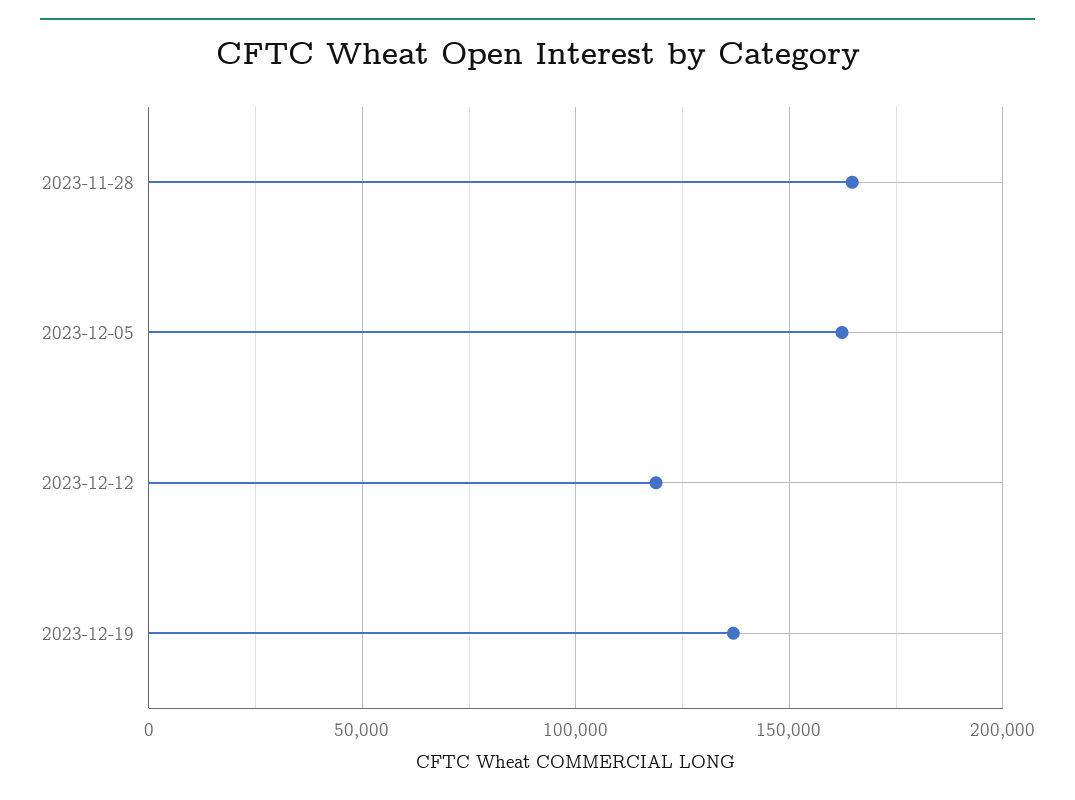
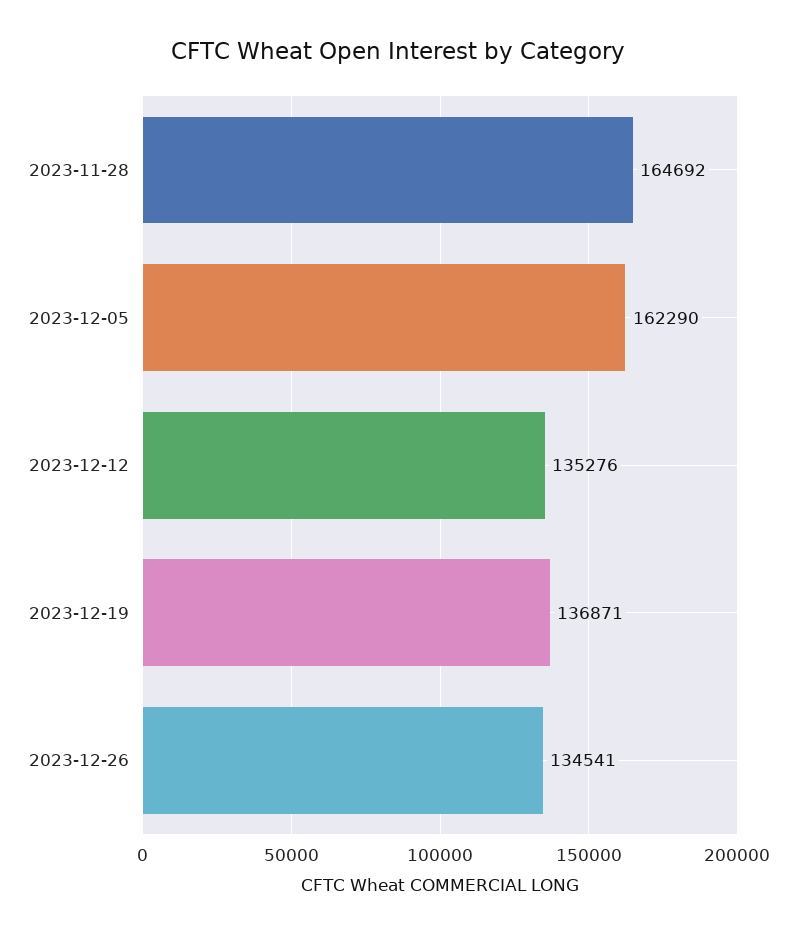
2023-12-12: 120000 -> 135276
2023-12-26: none -> 134541

